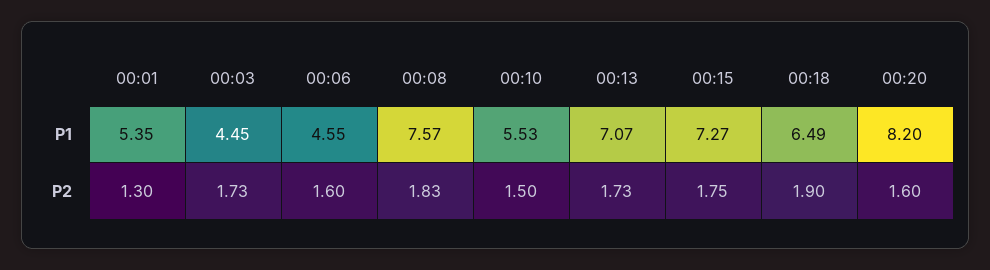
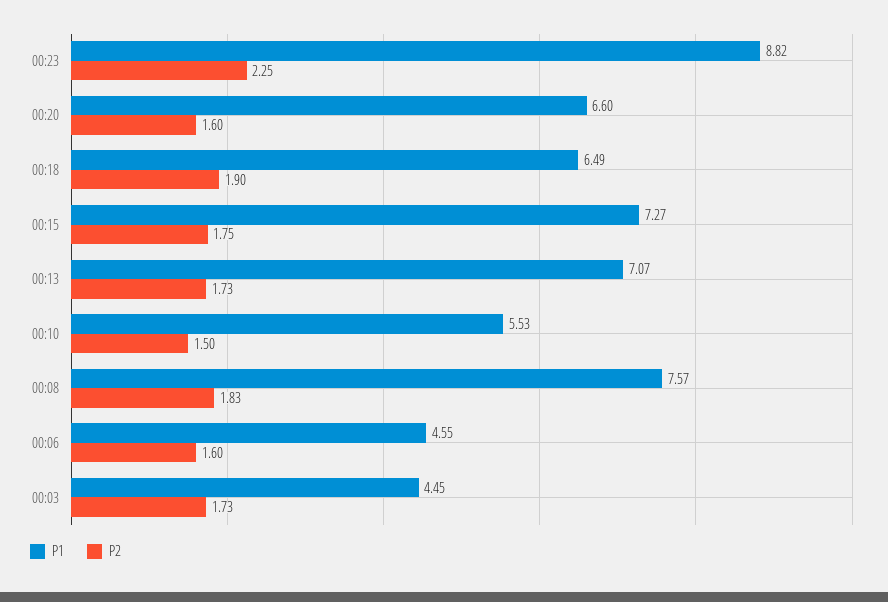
P1, 00:01: 5.35 -> none
P1, 00:20: 8.2 -> 6.6
P2, 00:01: 1.3 -> none
P1, 00:23: none -> 8.82
P2, 00:23: none -> 2.25

